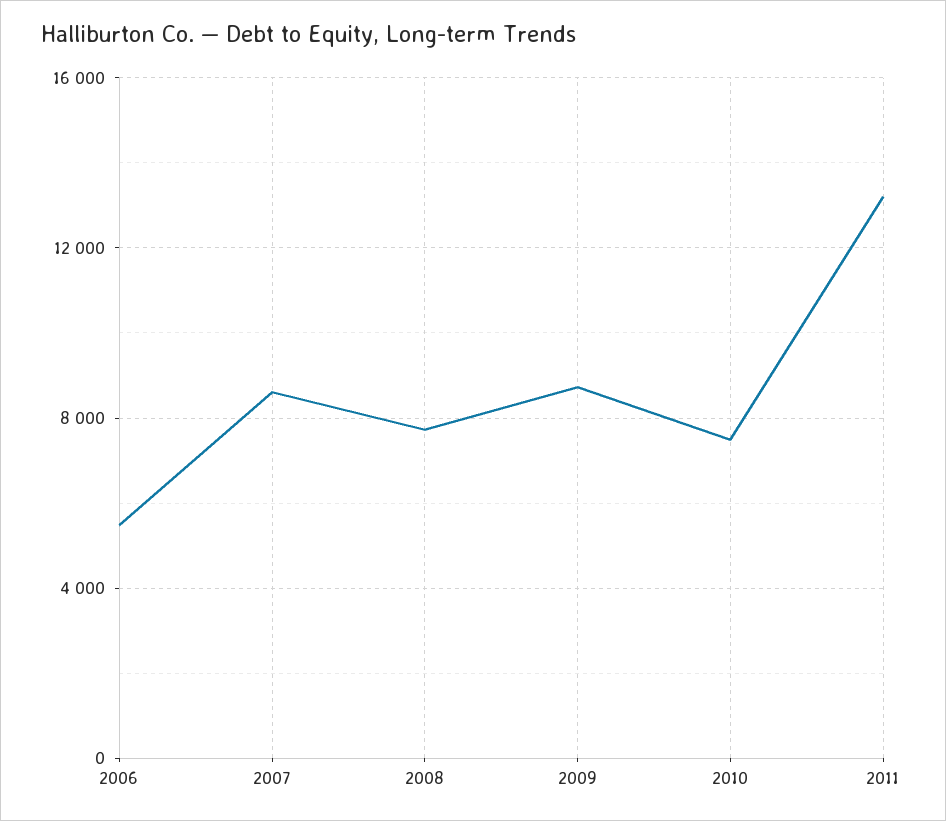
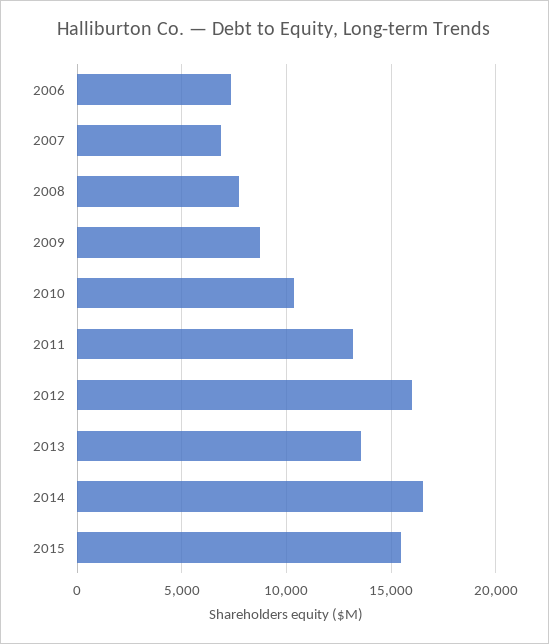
2006: 5500 -> 7500
2007: 8500 -> 7000
2010: 7500 -> 10500
2012: none -> 16000
2013: none -> 13500
2014: none -> 16500
2015: none -> 15500

